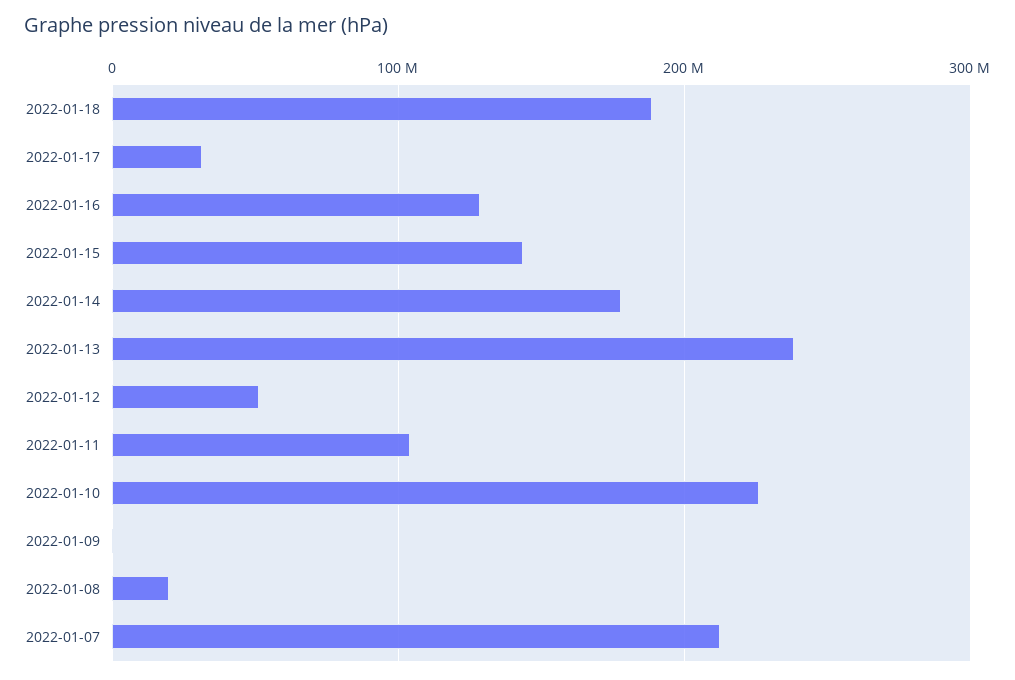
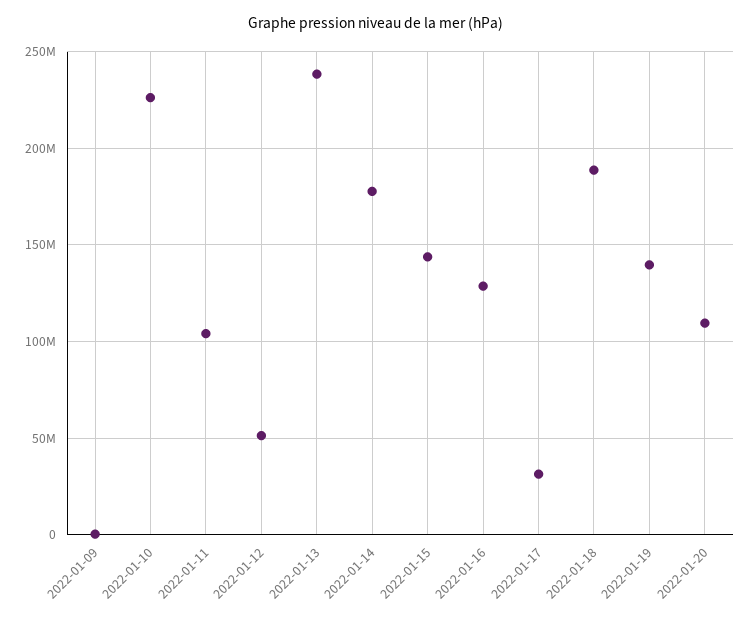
2022-01-08: 20000000 -> none
2022-01-07: 210000000 -> none
2022-01-19: none -> 140000000
2022-01-20: none -> 110000000

